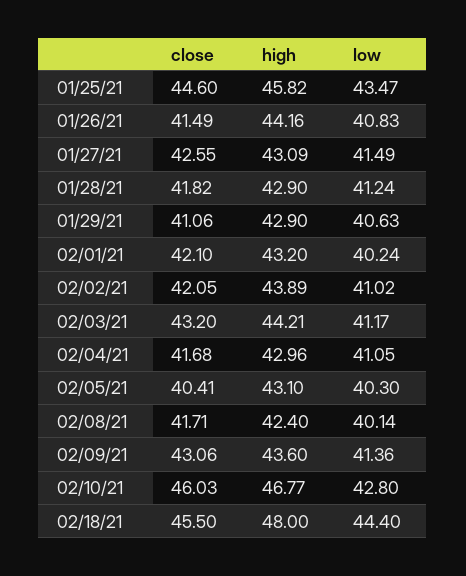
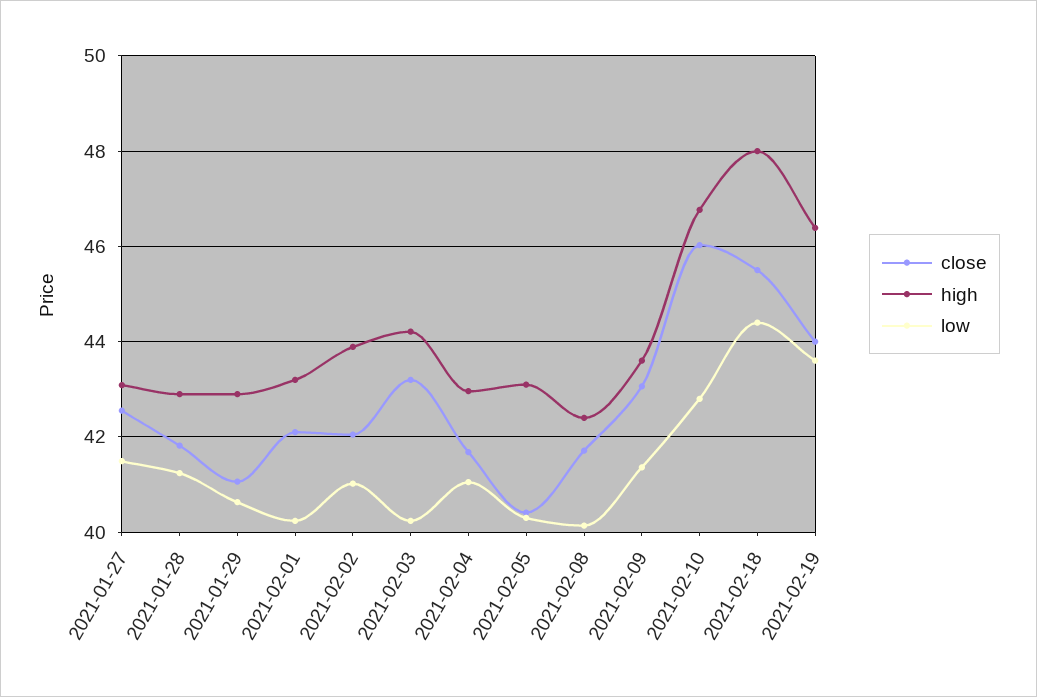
close, 01/25/21: 44.6 -> none
high, 01/25/21: 45.82 -> none
low, 01/25/21: 43.47 -> none
close, 01/26/21: 41.49 -> none
high, 01/26/21: 44.16 -> none
low, 01/26/21: 40.83 -> none
low, 02/03/21: 41.17 -> 40.2
close, 2021-02-19: none -> 44
high, 2021-02-19: none -> 46.4
low, 2021-02-19: none -> 43.6

